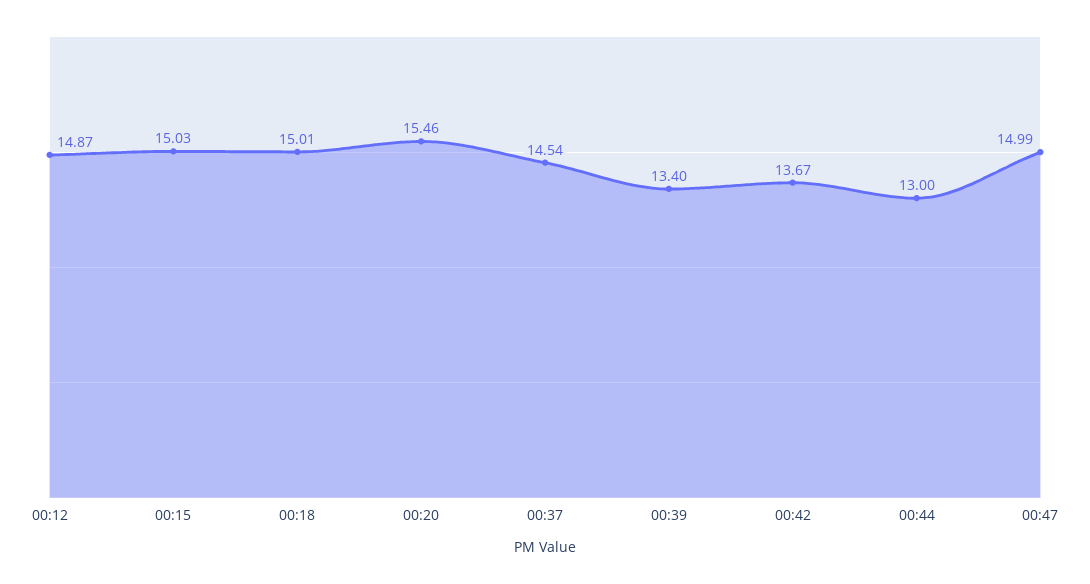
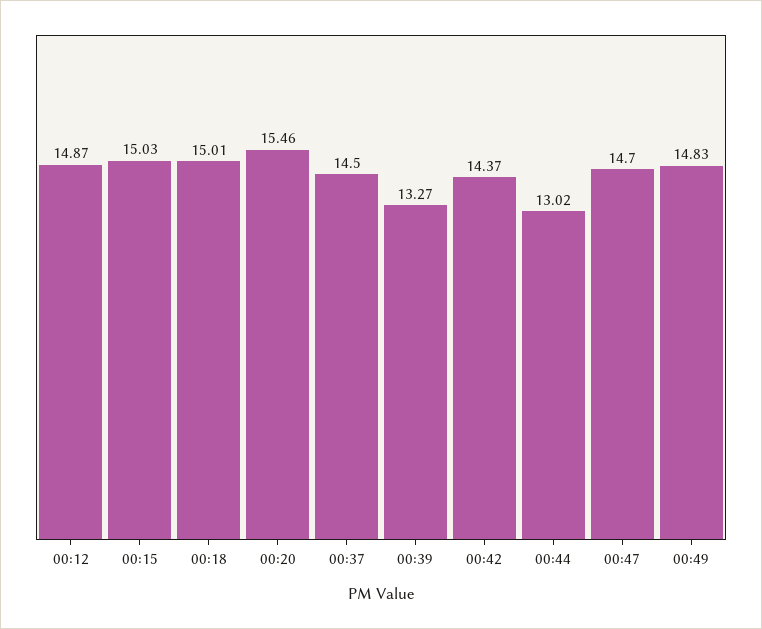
00:37: 14.54 -> 14.5
00:39: 13.4 -> 13.27
00:42: 13.67 -> 14.37
00:44: 13 -> 13.02
00:47: 14.99 -> 14.7
00:49: none -> 14.83

